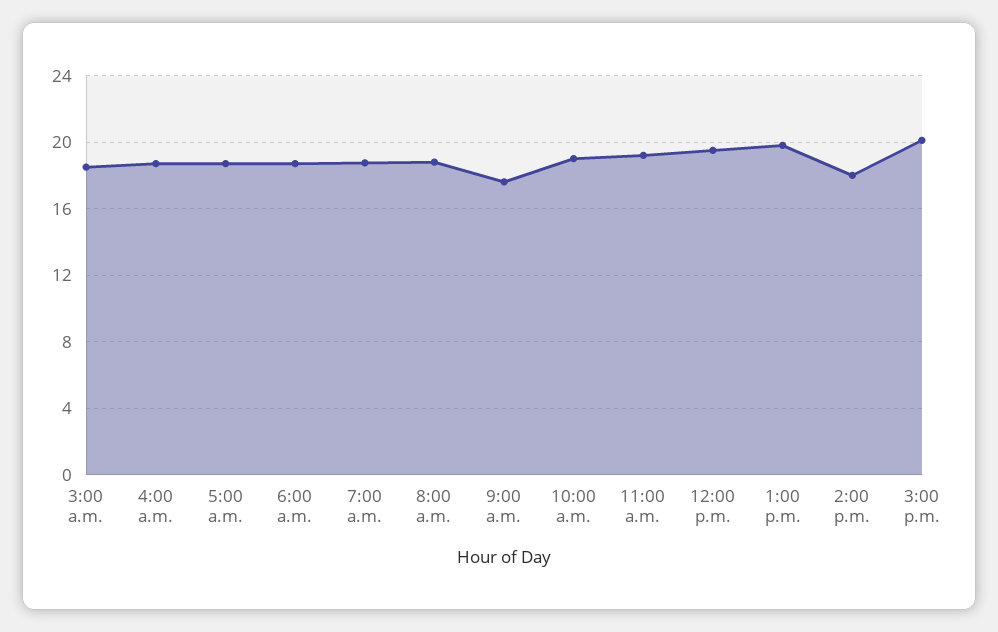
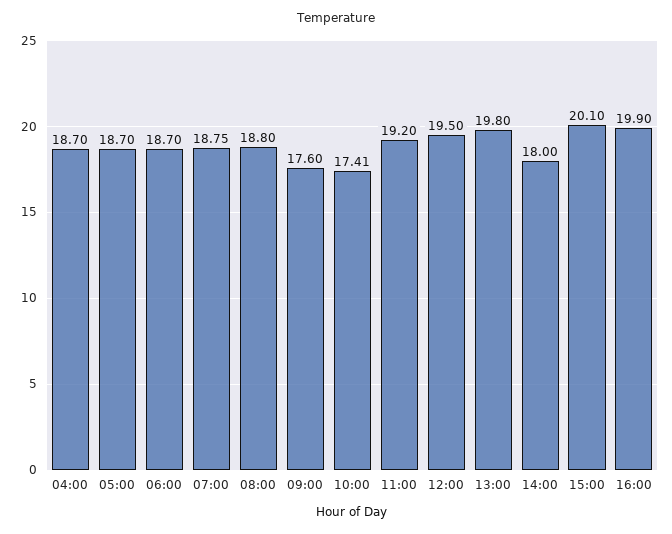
3:00 a.m.: 18.5 -> none
10:00 a.m.: 19 -> 17.41
16:00: none -> 19.9

